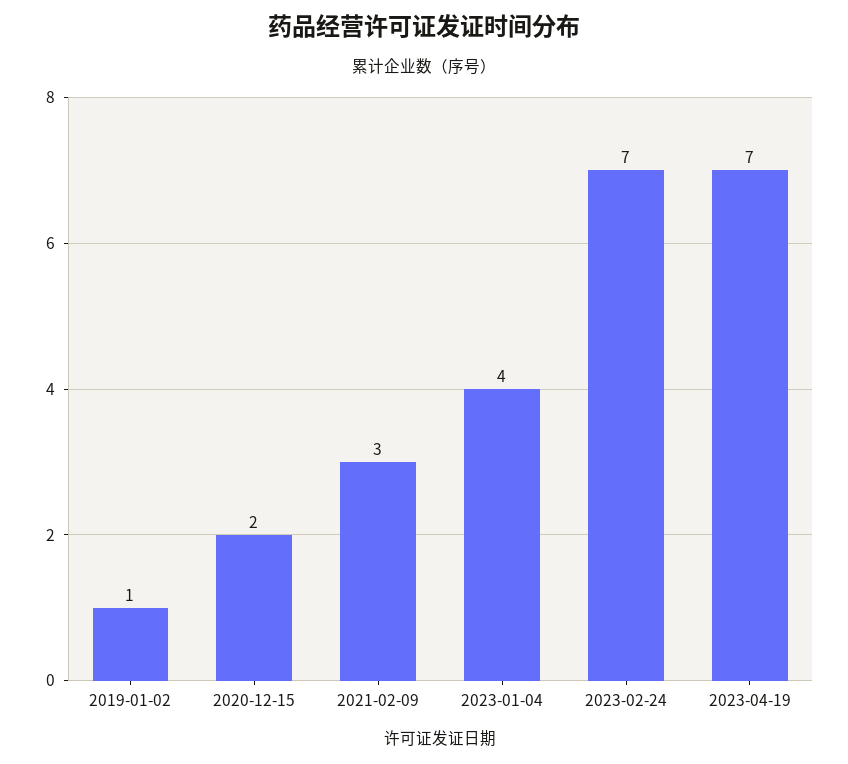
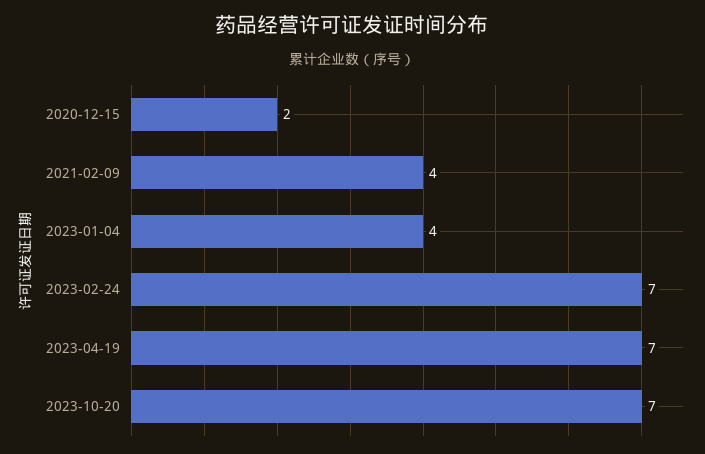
2019-01-02: 1 -> none
2021-02-09: 3 -> 4
2023-10-20: none -> 7

